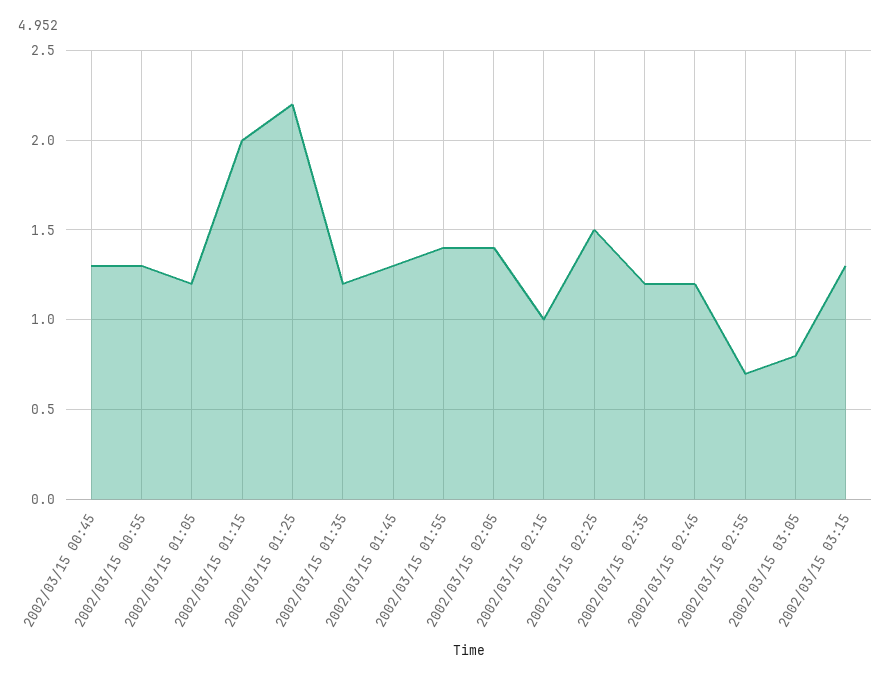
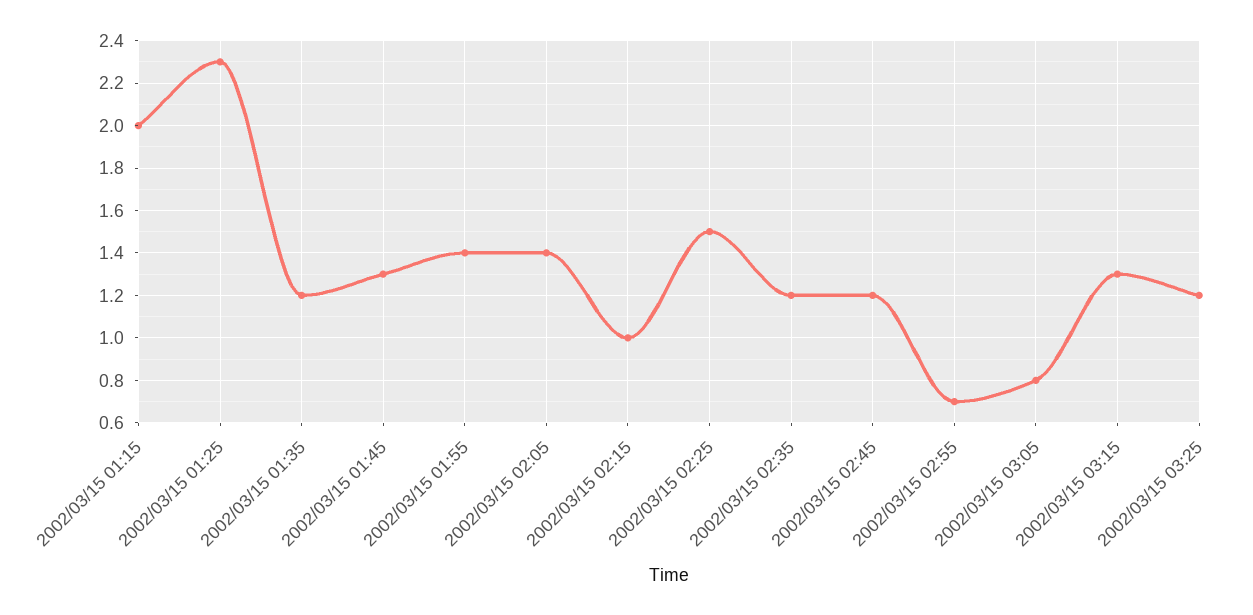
2002/03/15 00:45: 1.3 -> none
2002/03/15 00:55: 1.3 -> none
2002/03/15 01:05: 1.2 -> none
2002/03/15 01:25: 2.2 -> 2.3
2002/03/15 03:25: none -> 1.2

